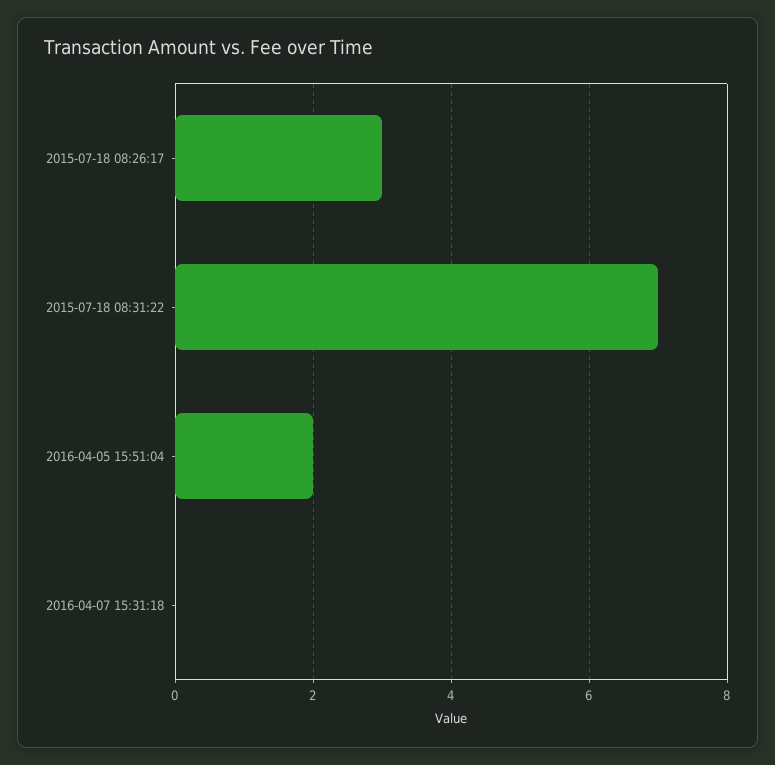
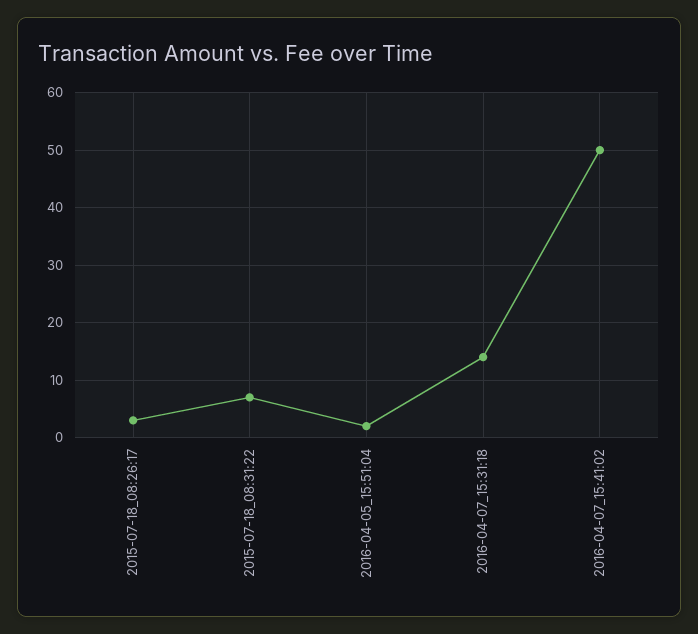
2016-04-07 15:31:18: 0 -> 15
2016-04-07_15:41:02: none -> 50

